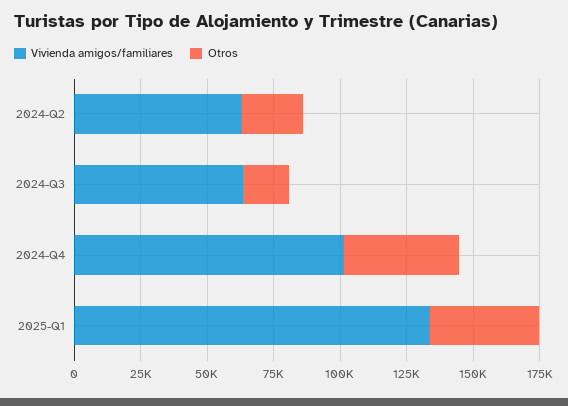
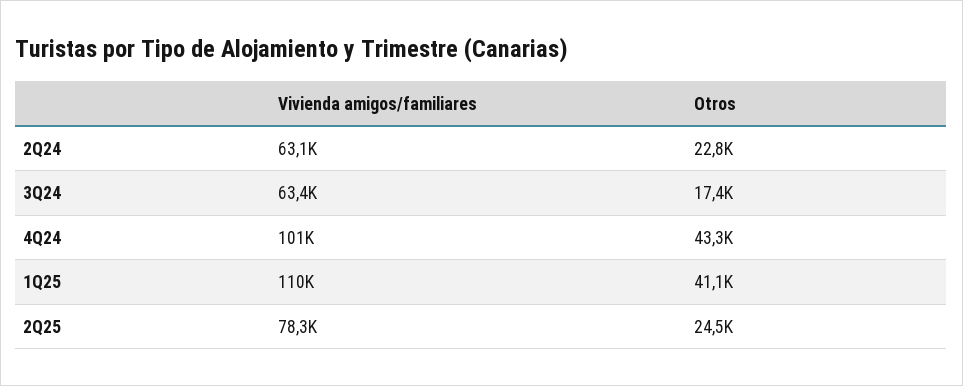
Vivienda amigos/familiares, 2025-Q1: 135000 -> 110000
Vivienda amigos/familiares, 2Q25: none -> 78300
Otros, 2Q25: none -> 24500

